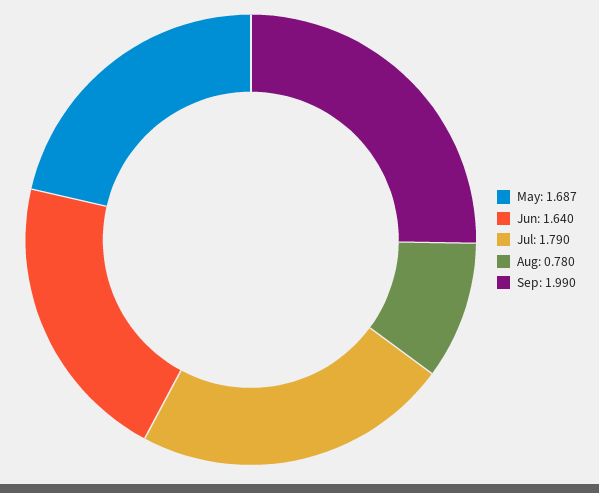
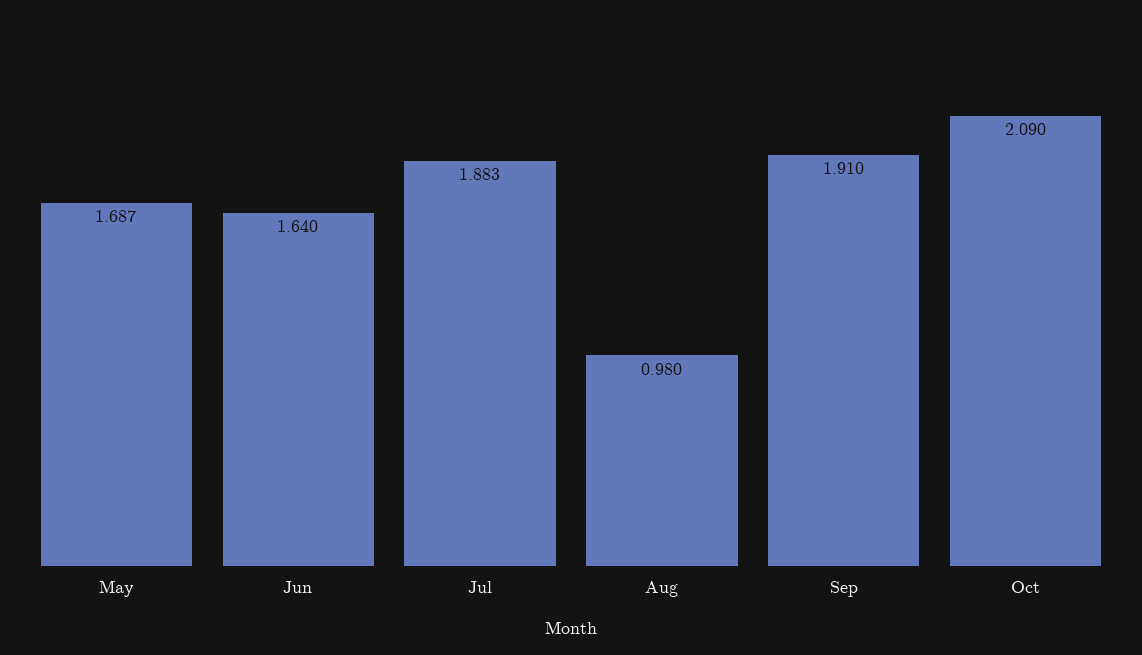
Jul: 1.79 -> 1.883
Aug: 0.78 -> 0.98
Sep: 1.99 -> 1.91
Oct: none -> 2.09

